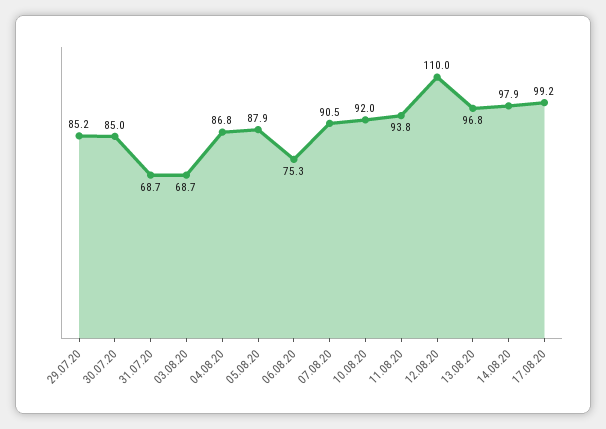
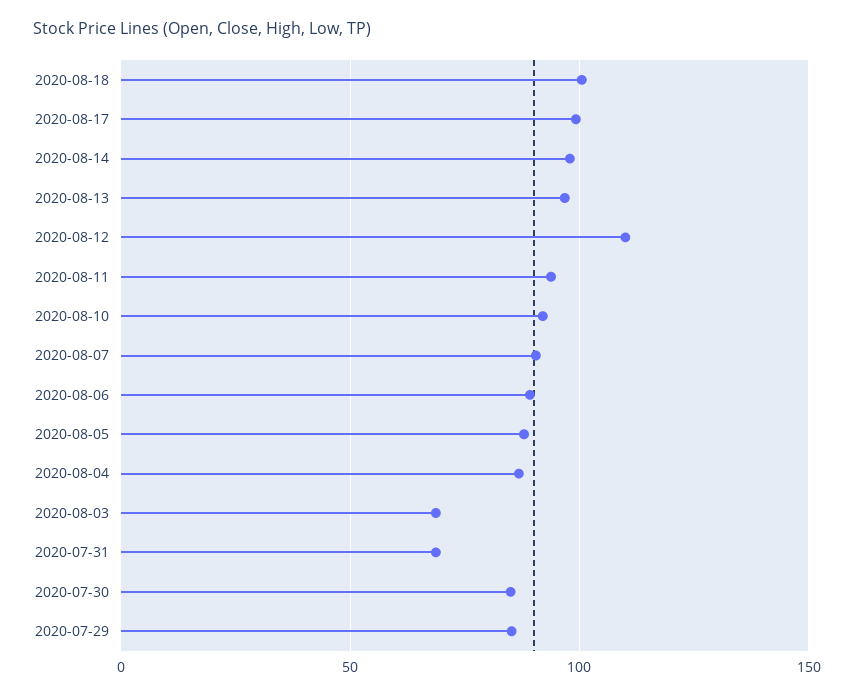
06.08.20: 75.3 -> 90
2020-08-18: none -> 100

